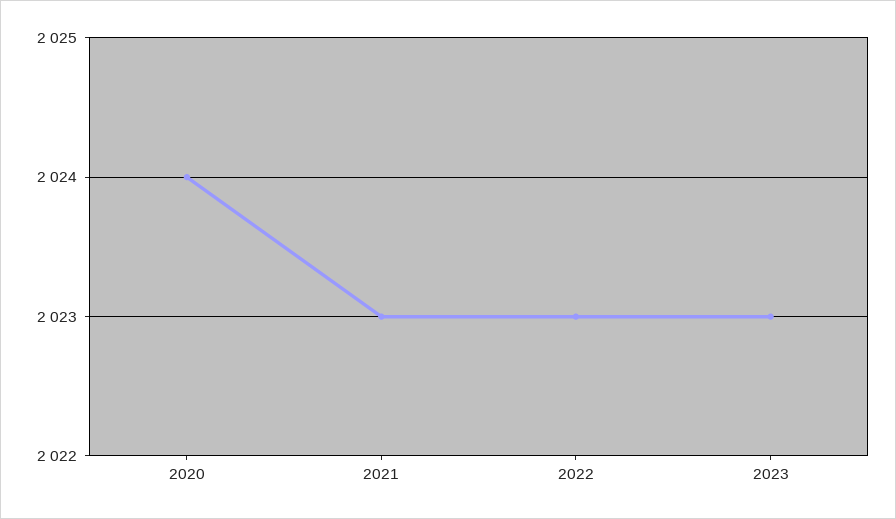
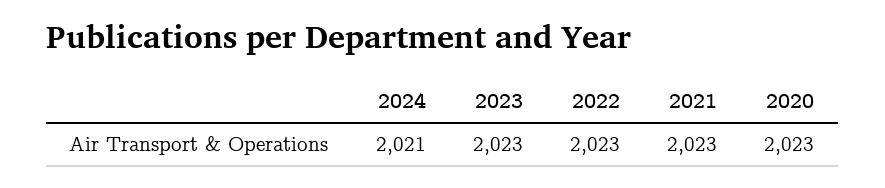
2020: 2024 -> 2023
2024: none -> 2021

